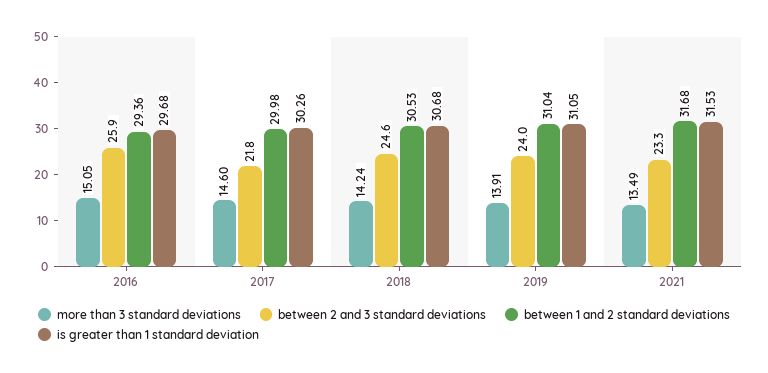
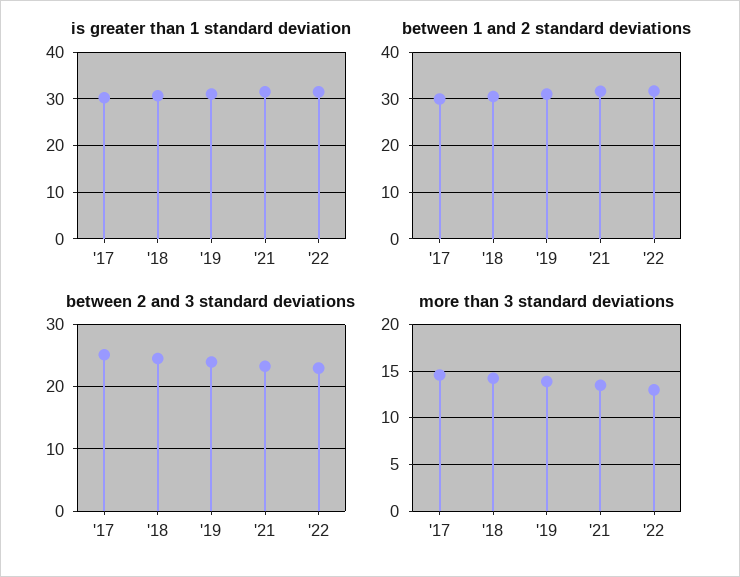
more than 3 standard deviations, 2016: 15.05 -> none
between 2 and 3 standard deviations, 2016: 25.9 -> none
between 1 and 2 standard deviations, 2016: 29.36 -> none
is greater than 1 standard deviation, 2016: 29.68 -> none
between 2 and 3 standard deviations, 2017: 21.8 -> 25
is greater than 1 standard deviation, '22: none -> 32
between 1 and 2 standard deviations, '22: none -> 32
between 2 and 3 standard deviations, '22: none -> 23
more than 3 standard deviations, '22: none -> 13

